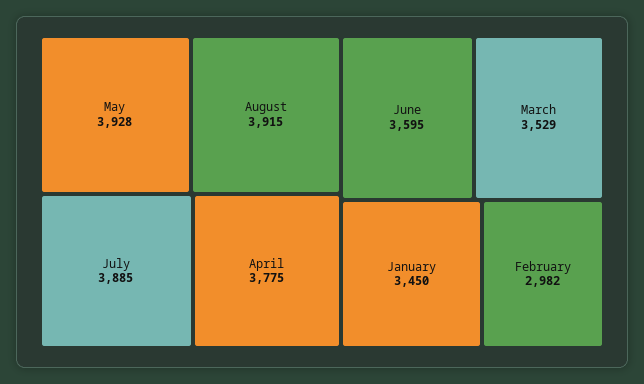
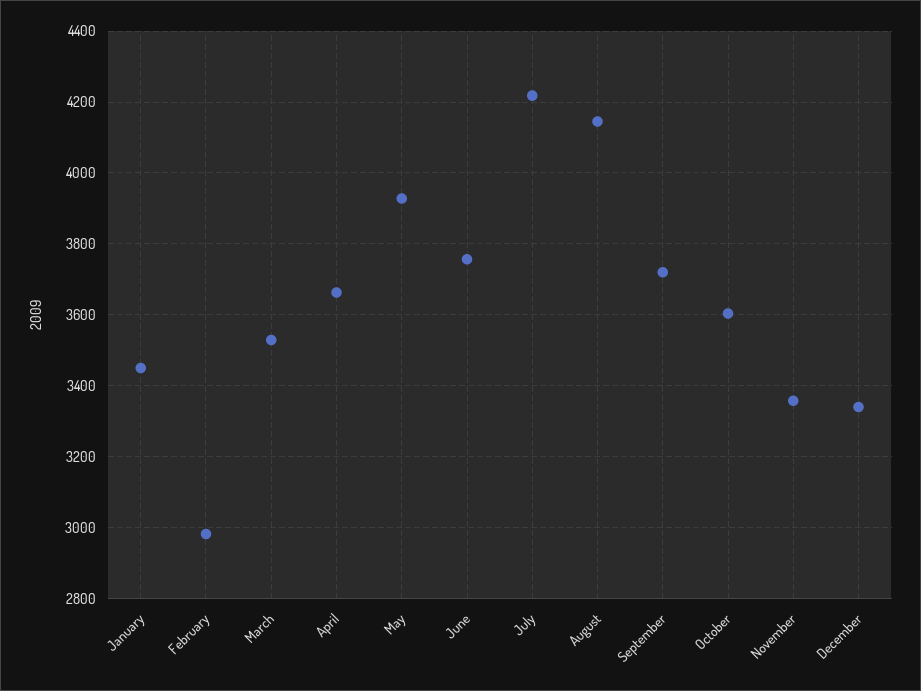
August: 3915 -> 4140
July: 3885 -> 4220
April: 3775 -> 3660
June: 3595 -> 3760
September: none -> 3720
October: none -> 3600
November: none -> 3360
December: none -> 3340

